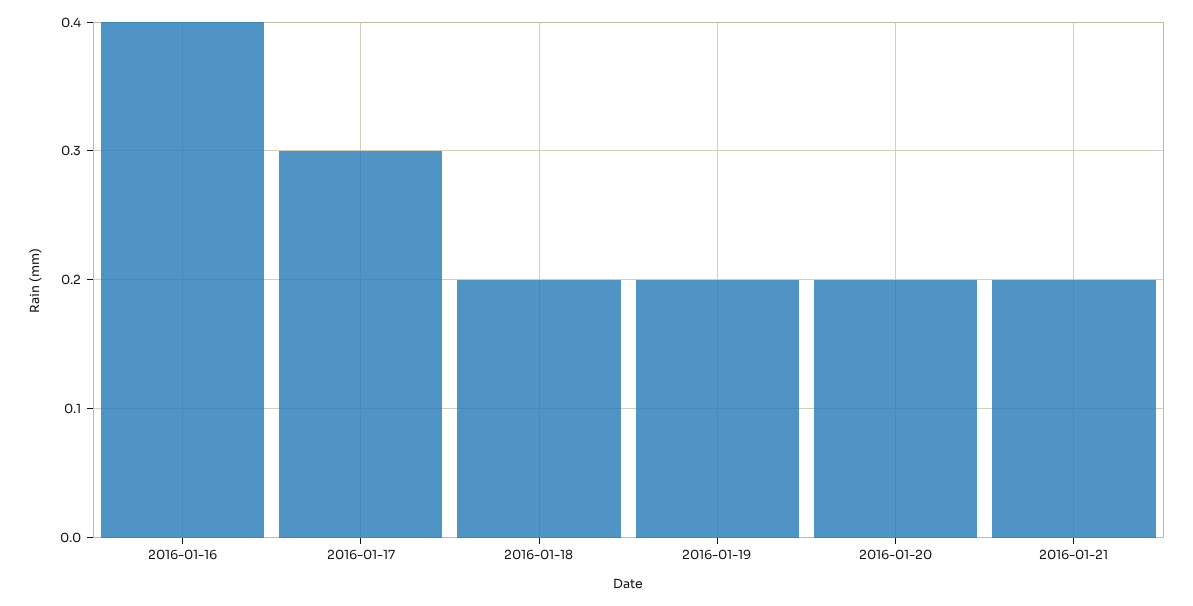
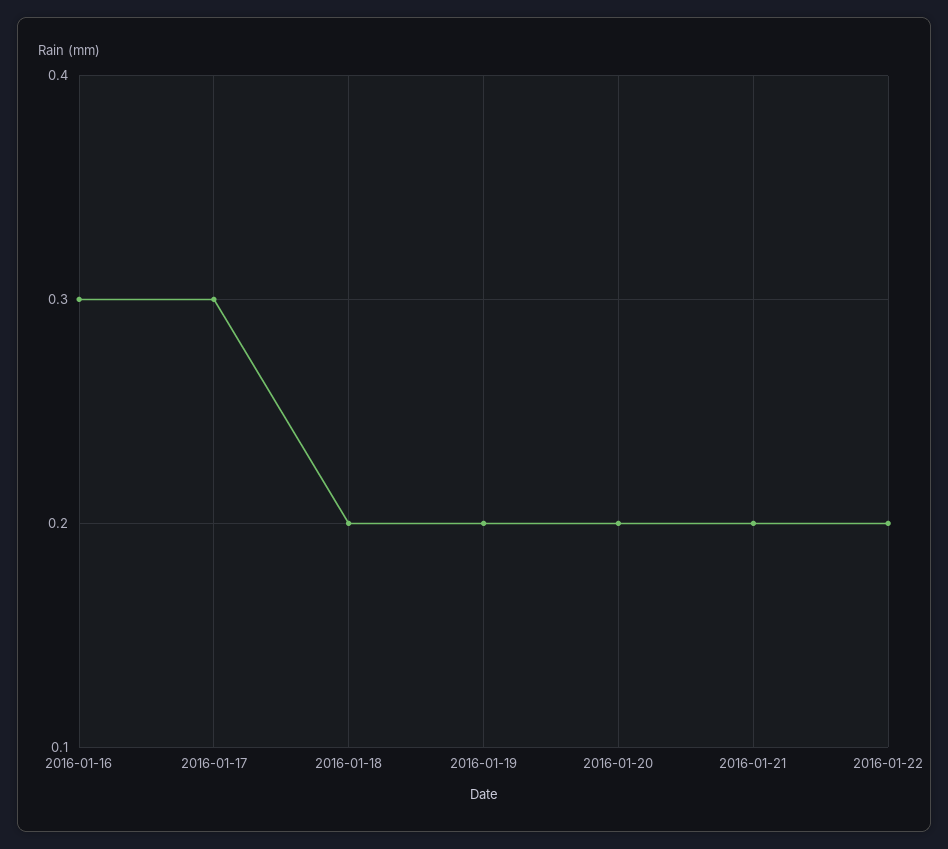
2016-01-16: 0.4 -> 0.3
2016-01-22: none -> 0.2

